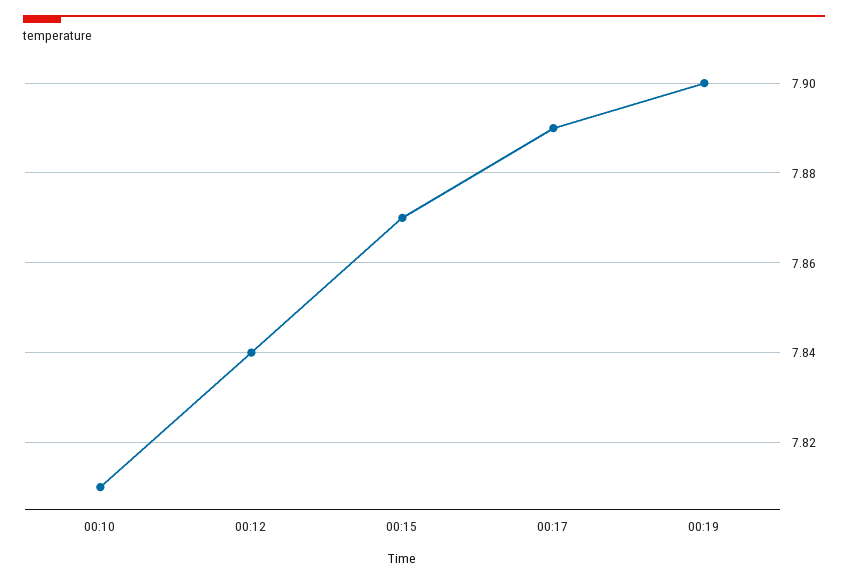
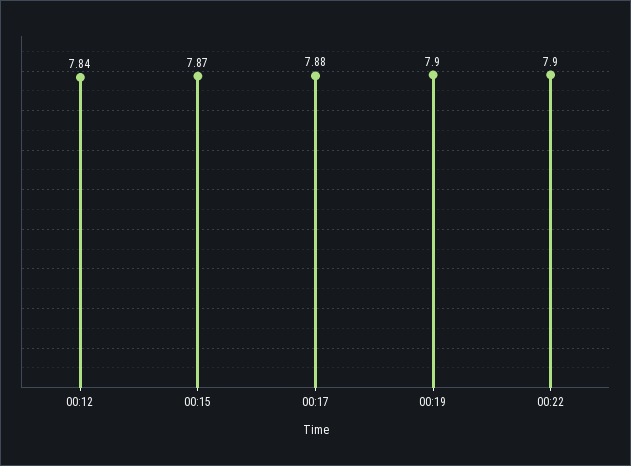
00:10: 7.81 -> none
00:17: 7.89 -> 7.88
00:22: none -> 7.9

